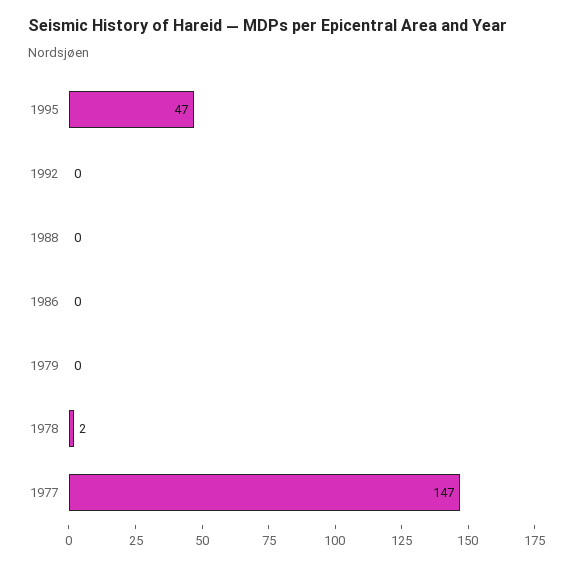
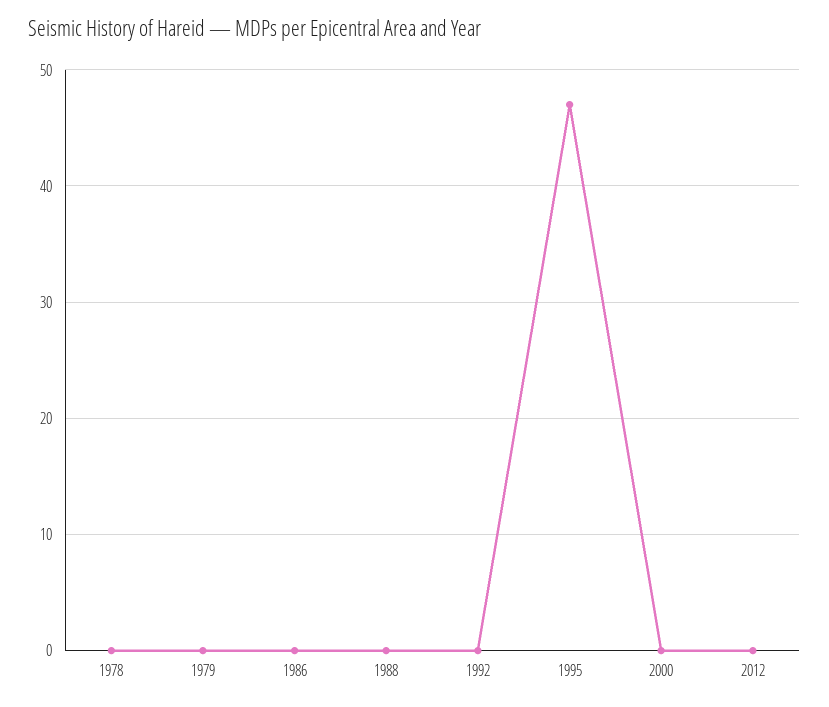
1978: 2 -> 0
1977: 147 -> none
2000: none -> 0
2012: none -> 0

